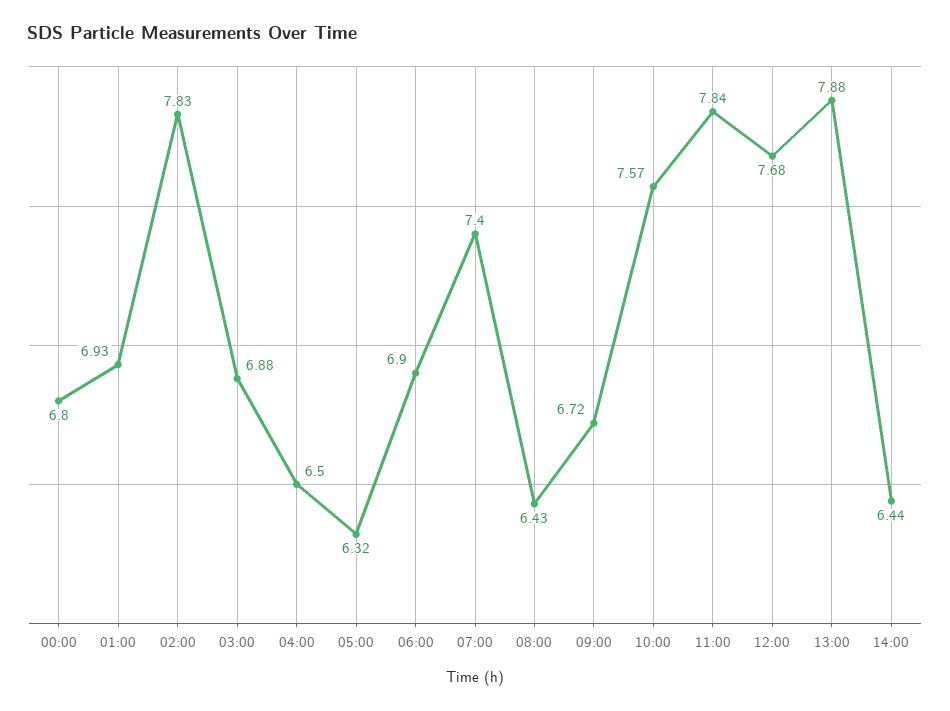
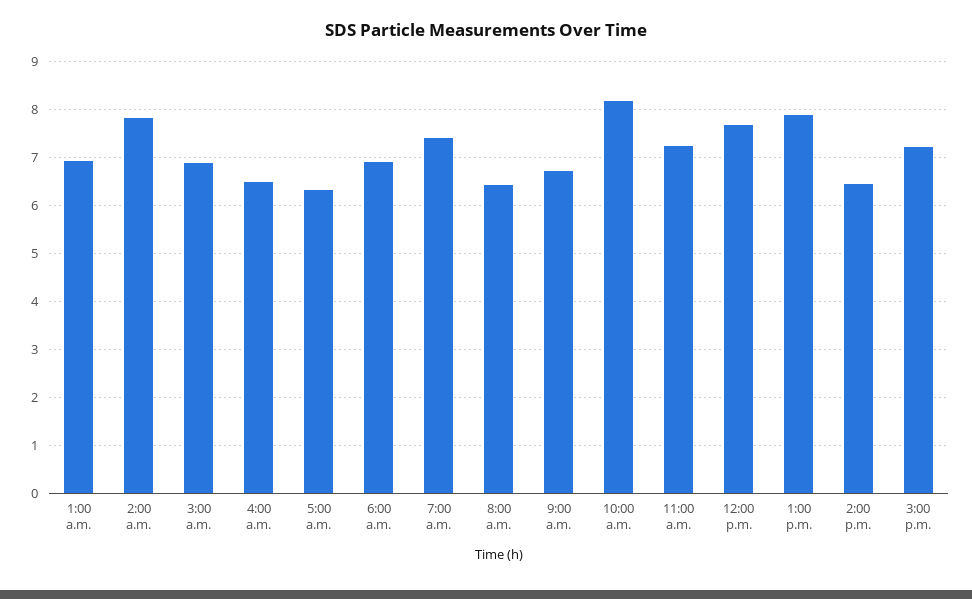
00:00: 6.8 -> none
10:00: 7.57 -> 8.2
11:00: 7.84 -> 7.2
3:00 p.m.: none -> 7.2

